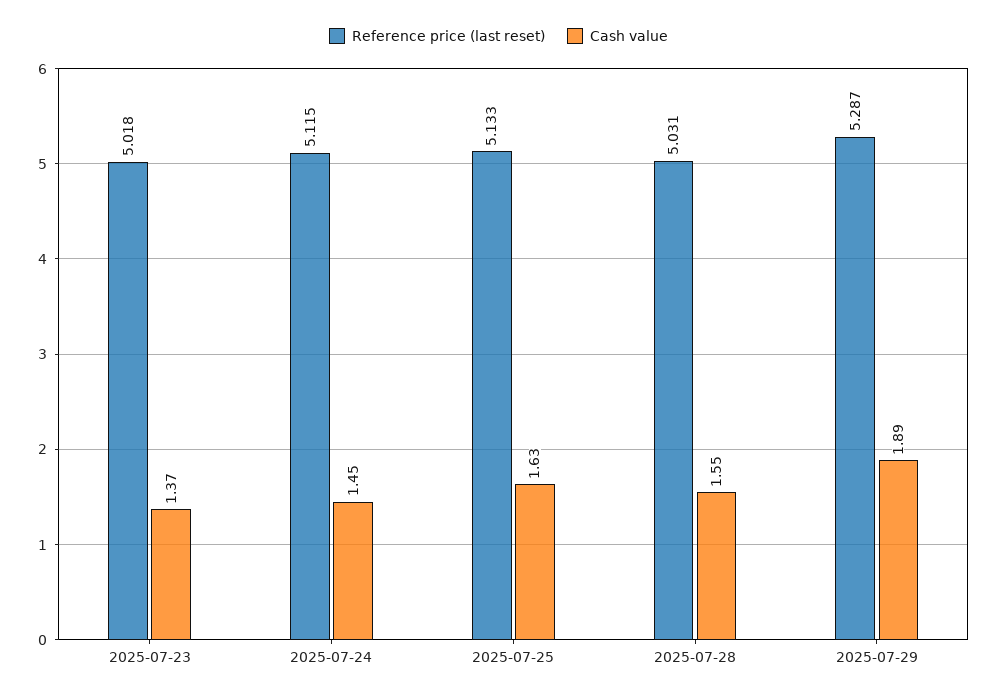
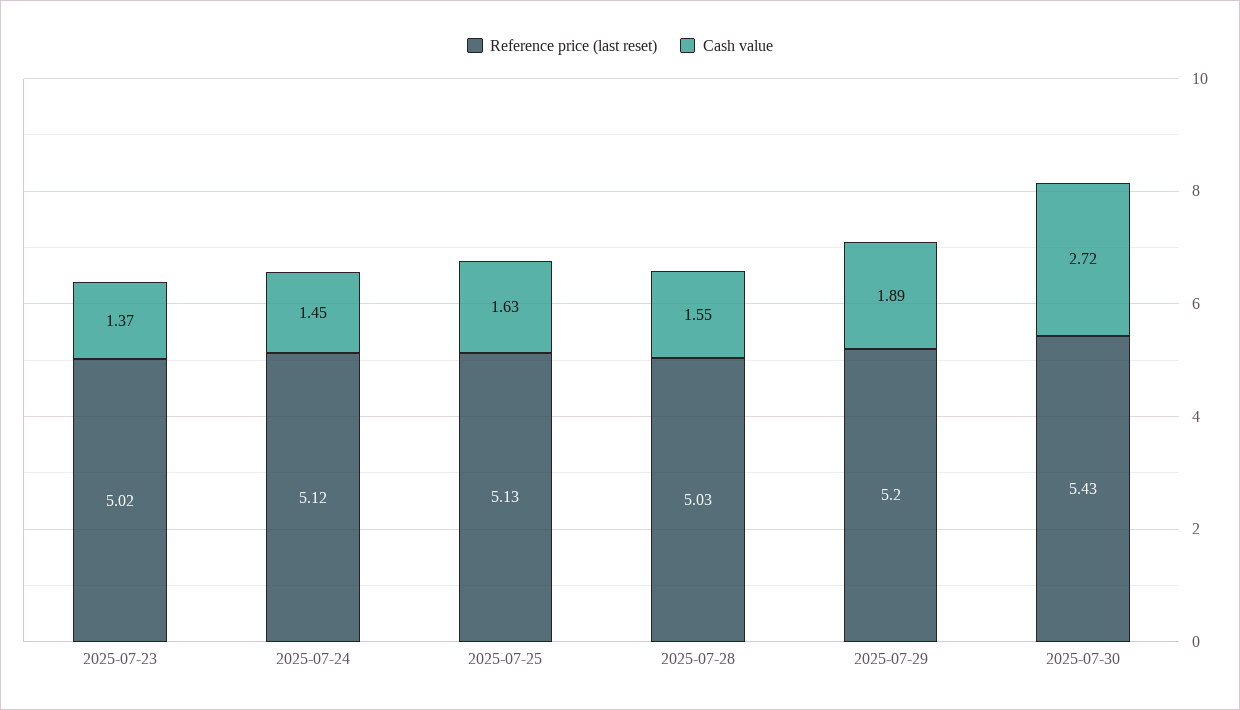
Reference price (last reset), 2025-07-29: 5.287 -> 5.2
Reference price (last reset), 2025-07-30: none -> 5.43
Cash value, 2025-07-30: none -> 2.72

